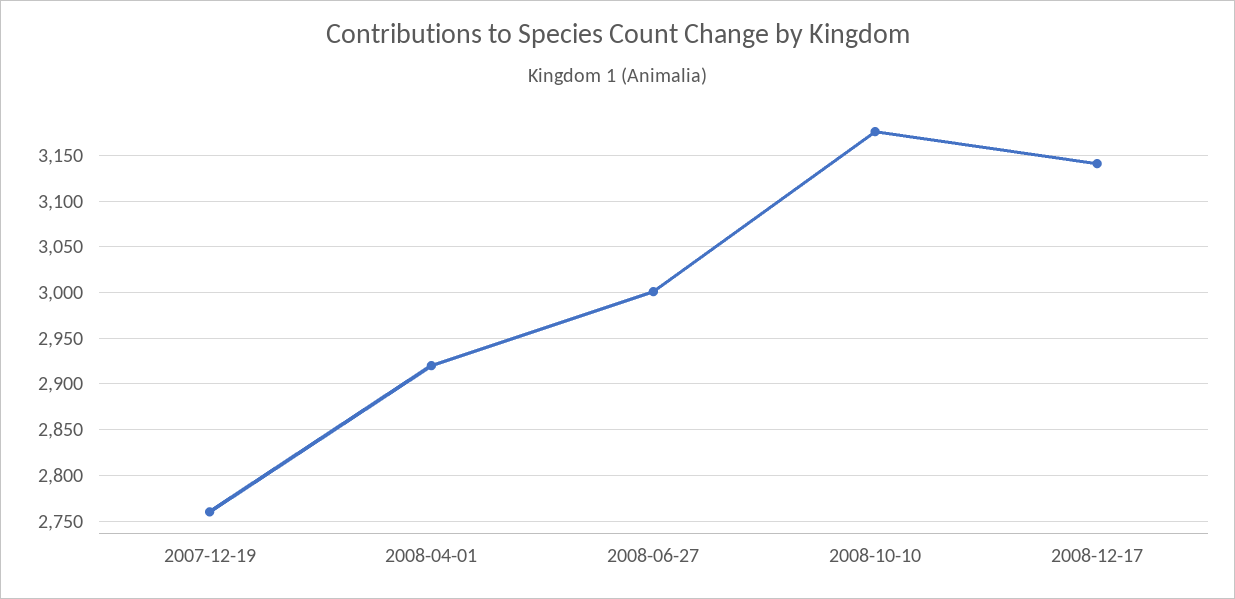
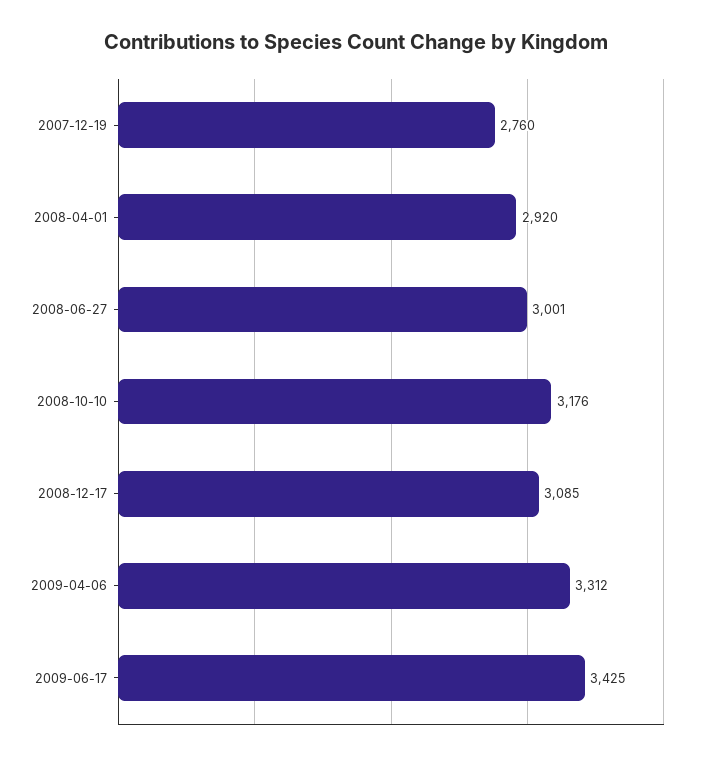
2008-12-17: 3140 -> 3085
2009-04-06: none -> 3312
2009-06-17: none -> 3425

